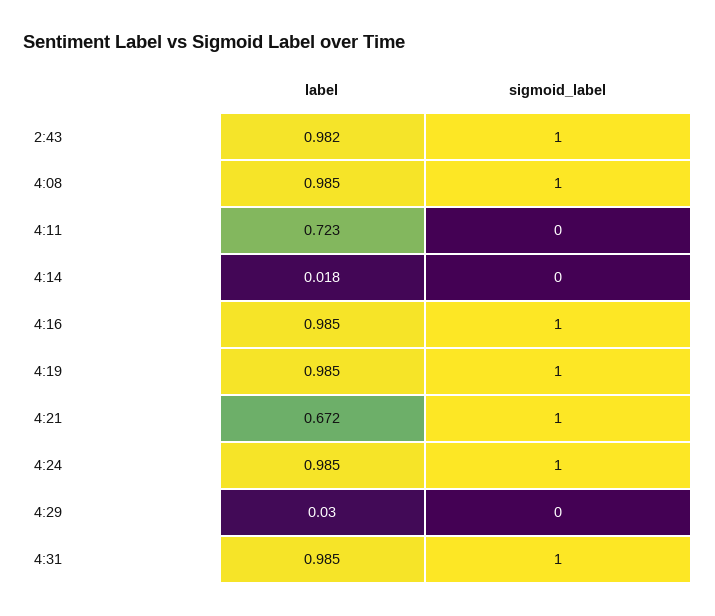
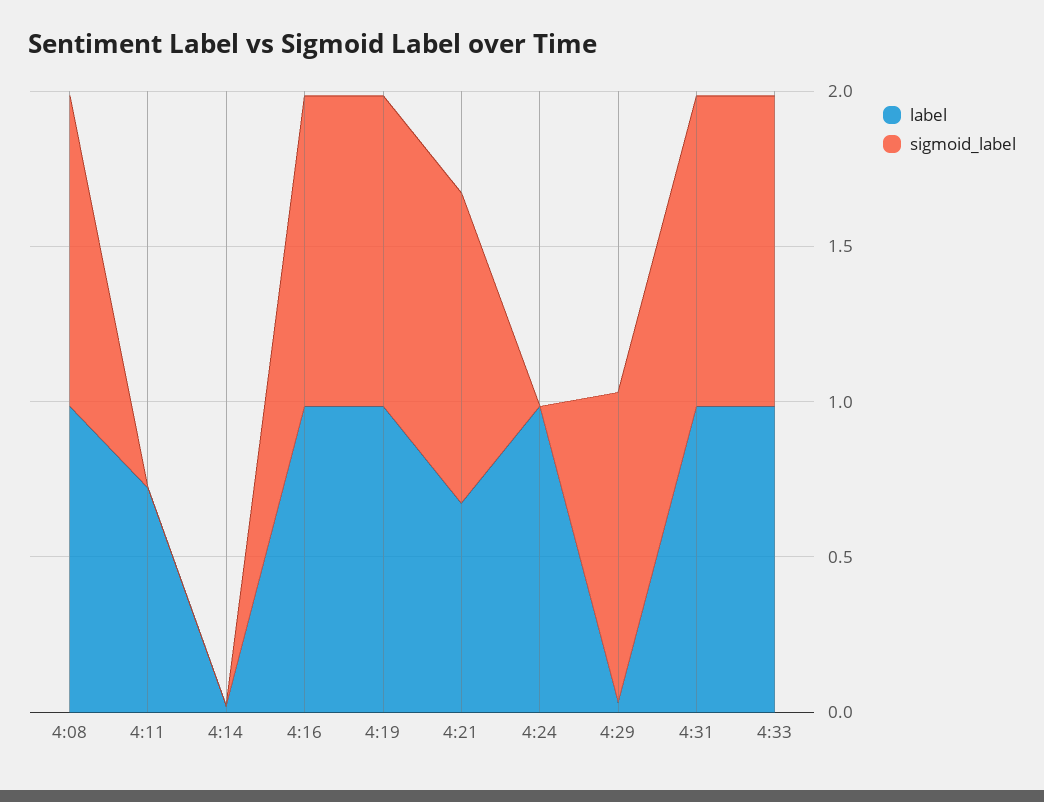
label, 2:43: 0.982 -> none
sigmoid_label, 2:43: 1 -> none
sigmoid_label, 4:24: 1 -> 0
sigmoid_label, 4:29: 0 -> 1
label, 4:33: none -> 1
sigmoid_label, 4:33: none -> 1

